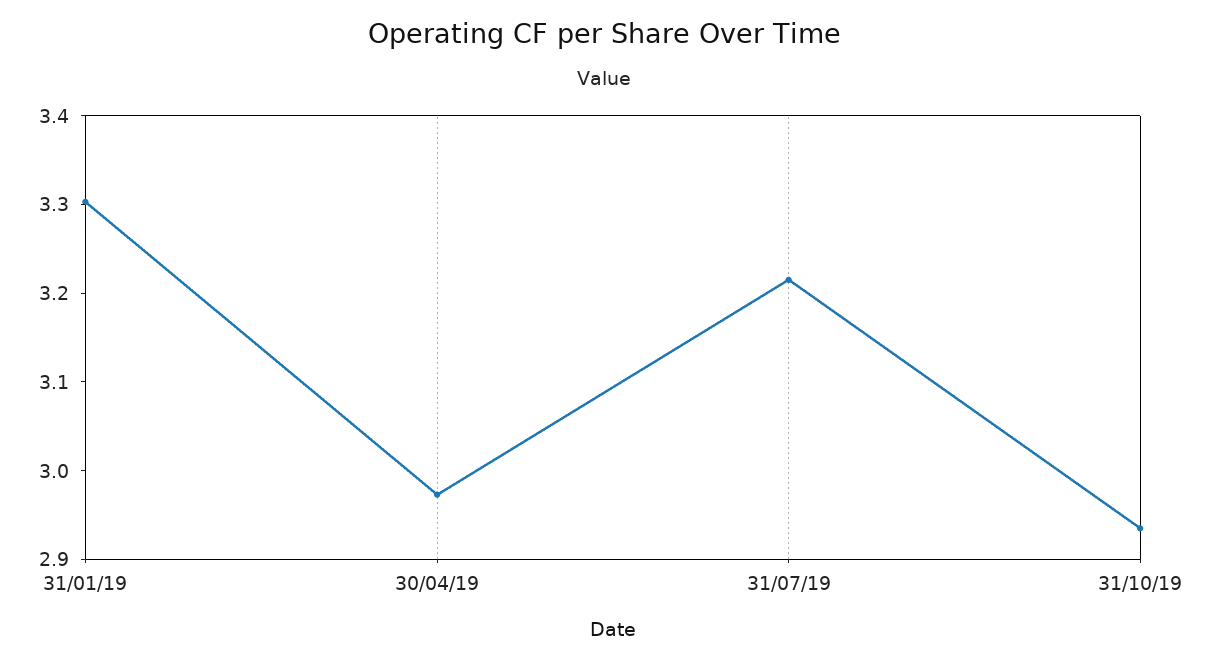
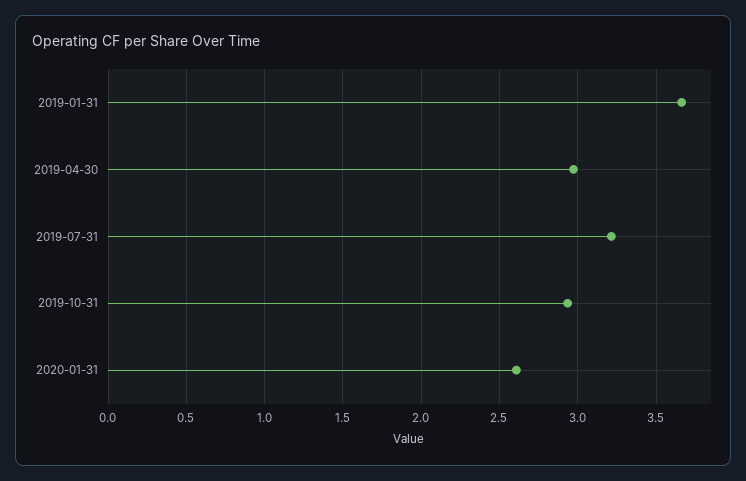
31/01/19: 3.3 -> 3.65
2020-01-31: none -> 2.6

